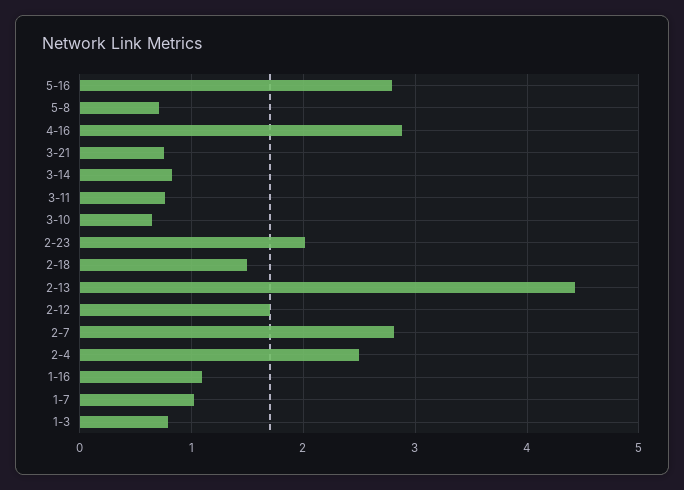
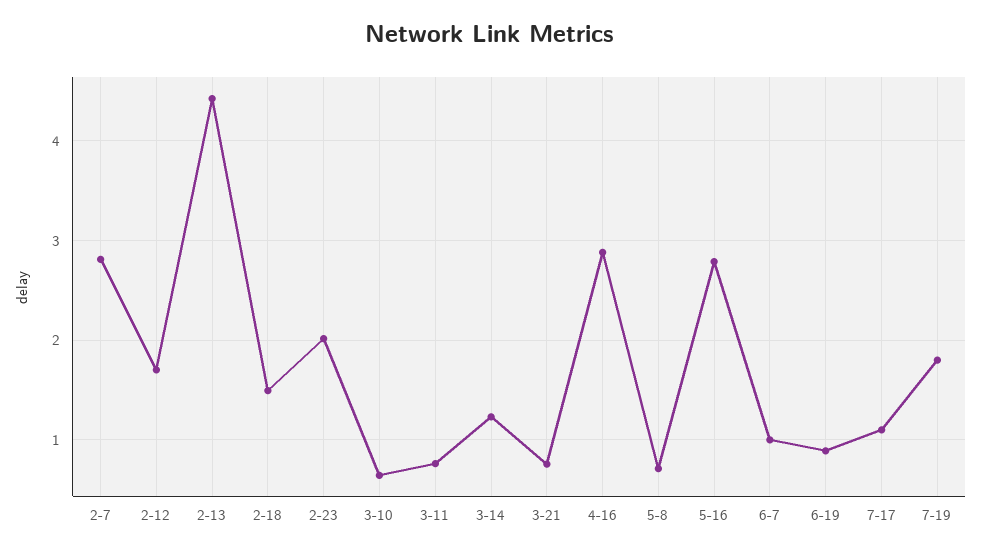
3-14: 0.8 -> 1.2
2-4: 2.5 -> none
1-16: 1.1 -> none
1-7: 1 -> none
1-3: 0.8 -> none
6-7: none -> 1
6-19: none -> 0.9
7-17: none -> 1.1
7-19: none -> 1.8

